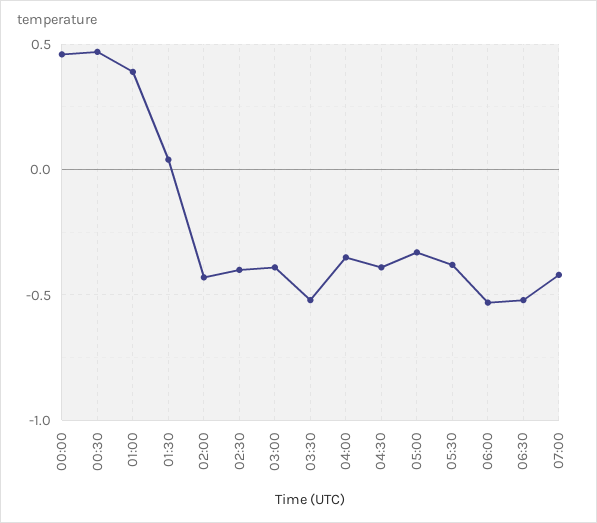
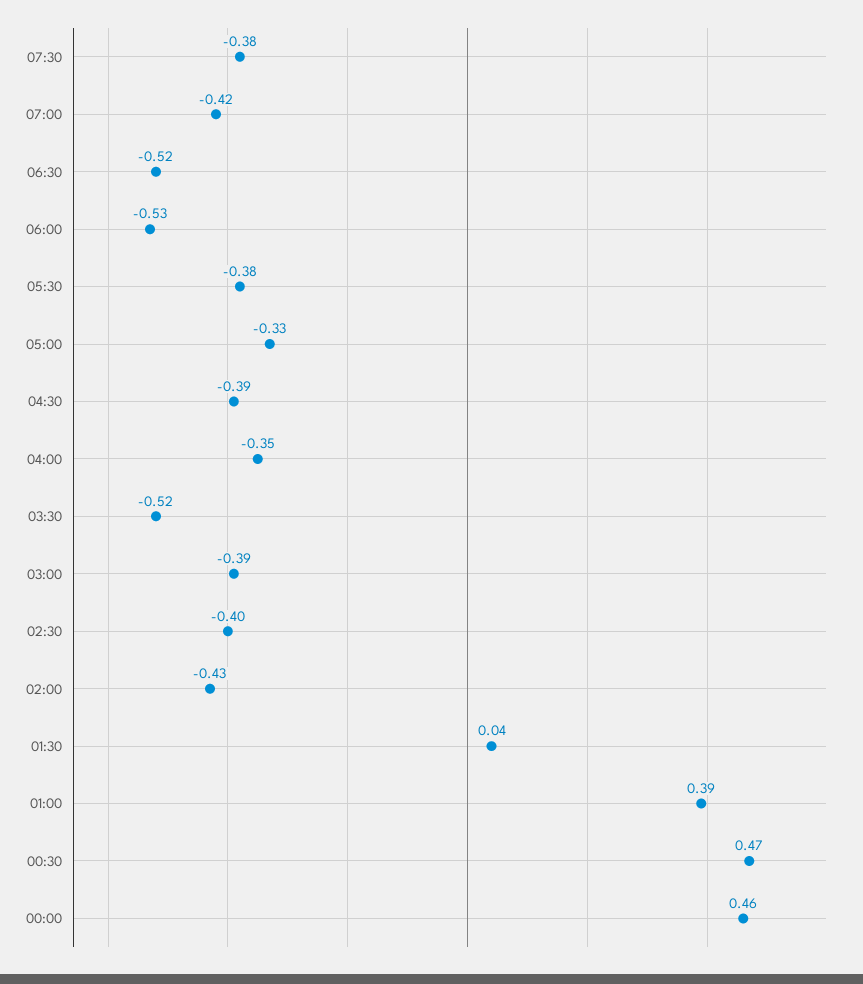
07:30: none -> -0.38

